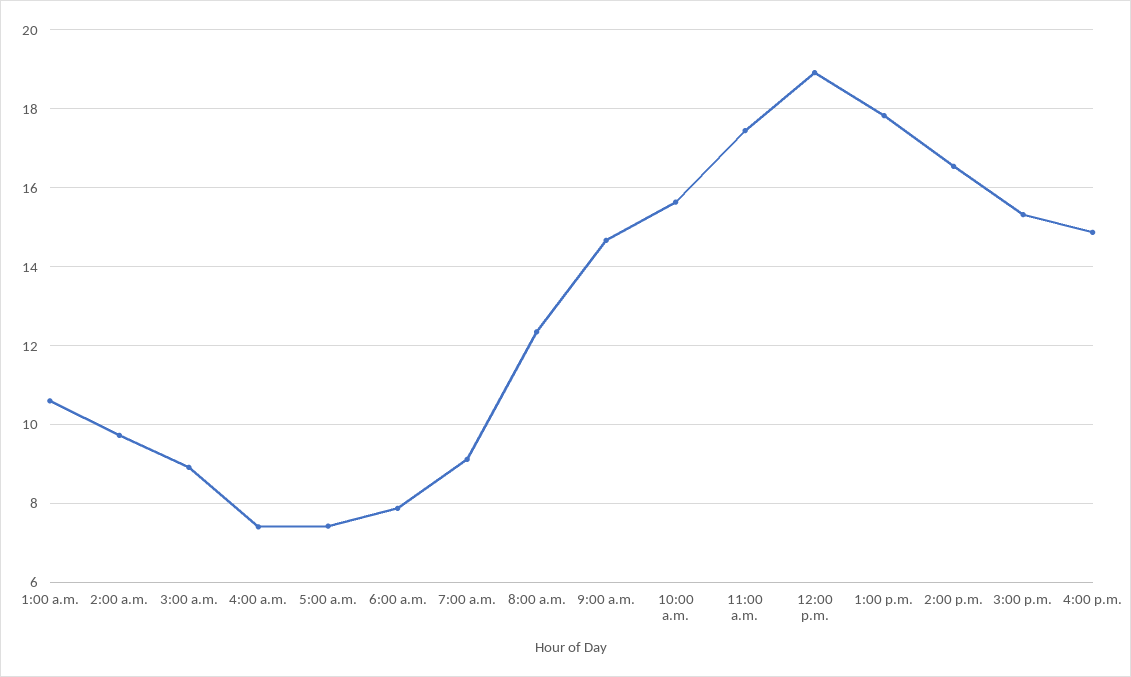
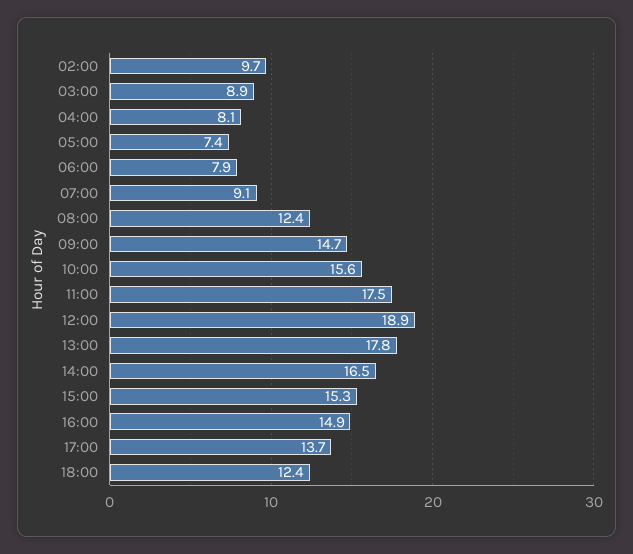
1:00 a.m.: 10.6 -> none
4:00 a.m.: 7.4 -> 8.1
17:00: none -> 13.7
18:00: none -> 12.4

